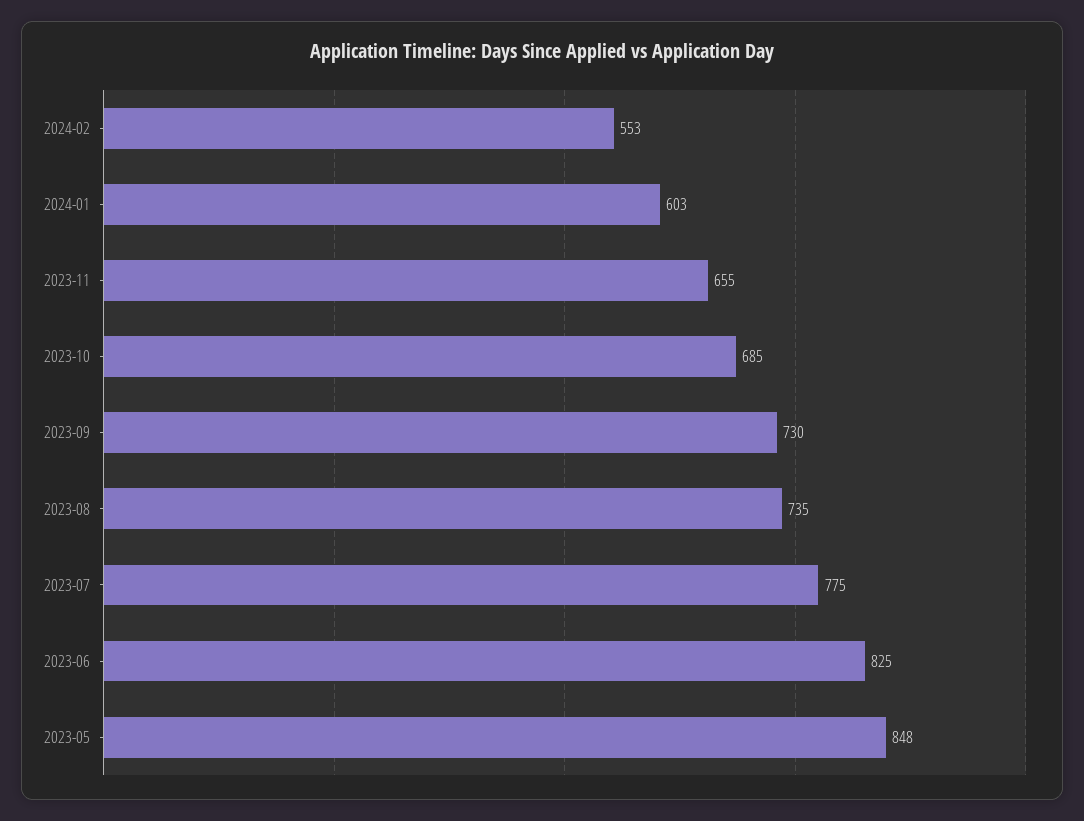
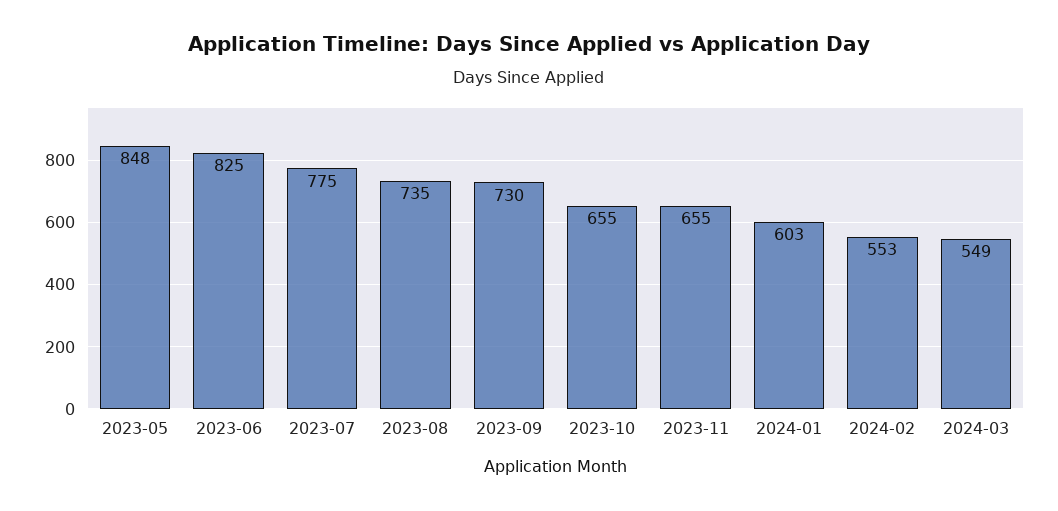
2023-10: 685 -> 655
2024-03: none -> 549

